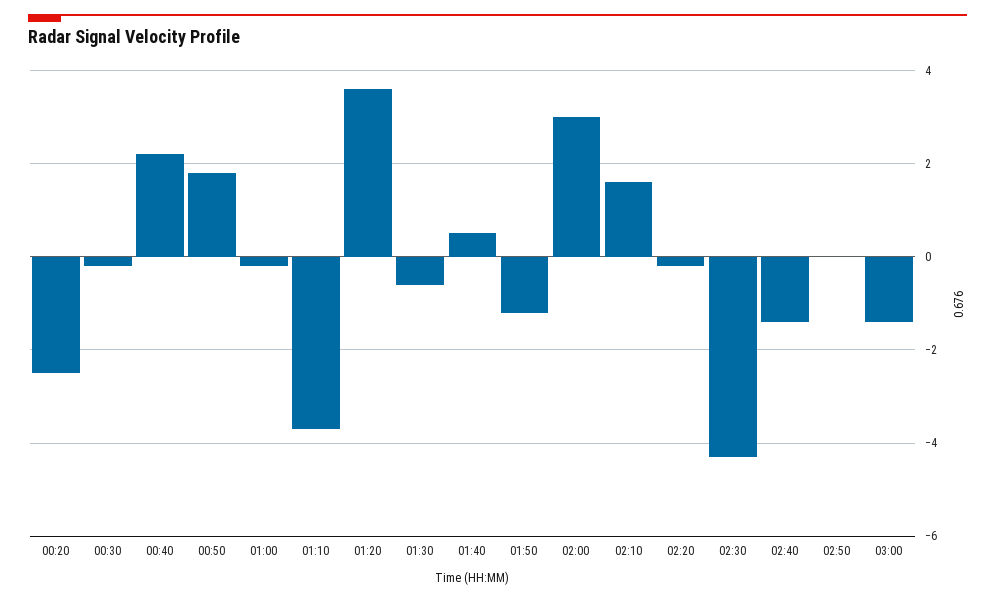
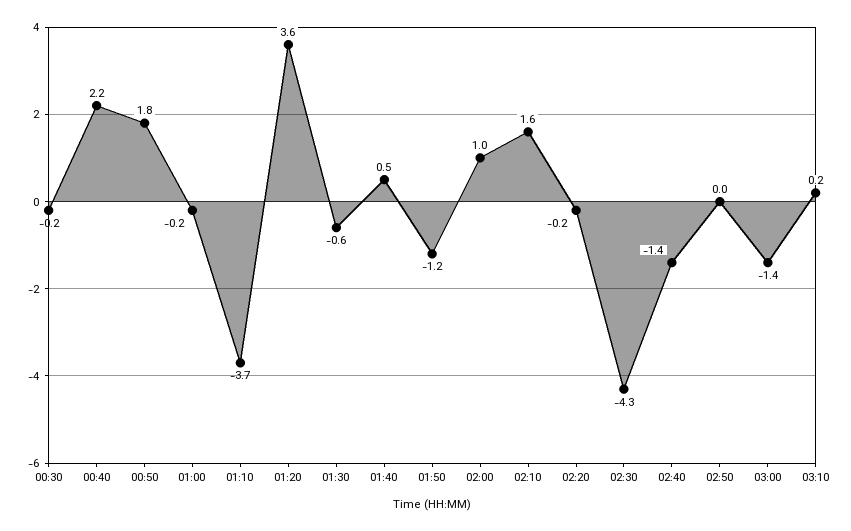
00:20: -2.5 -> none
02:00: 3 -> 1
03:10: none -> 0.2

